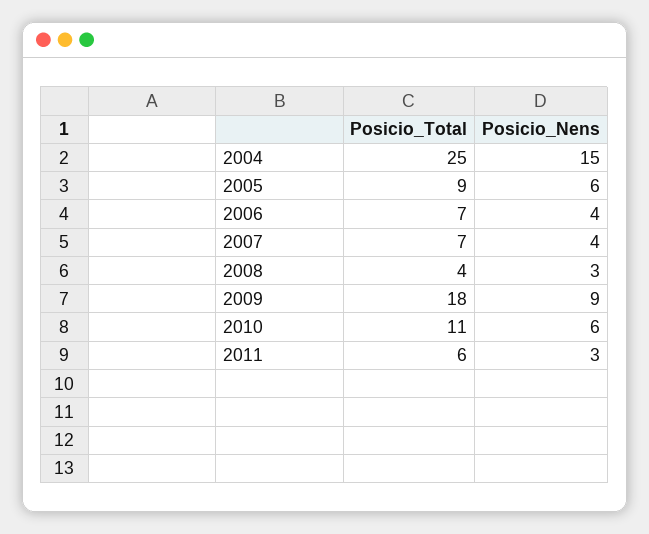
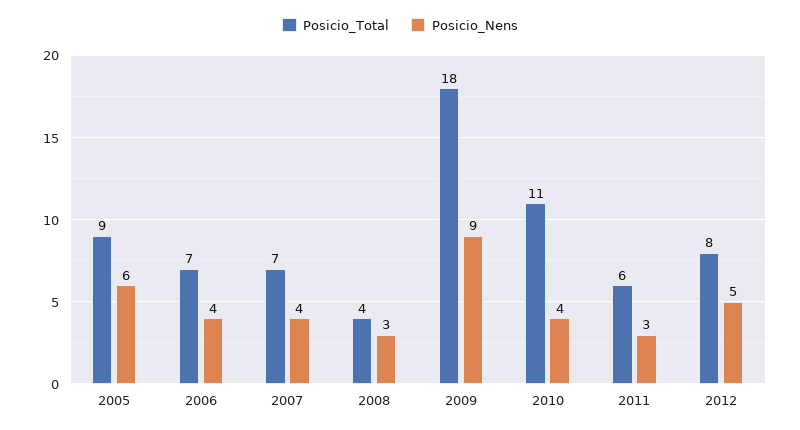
Posicio_Total, 2004: 25 -> none
Posicio_Nens, 2004: 15 -> none
Posicio_Nens, 2010: 6 -> 4
Posicio_Total, 2012: none -> 8
Posicio_Nens, 2012: none -> 5

